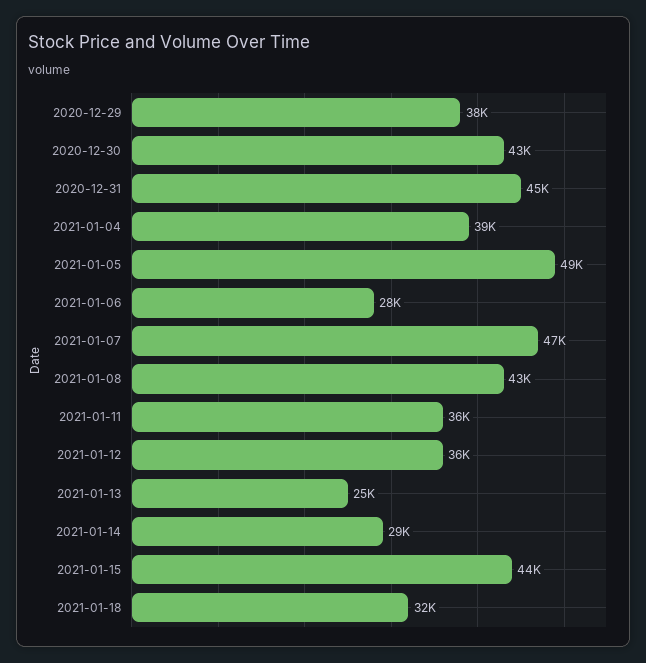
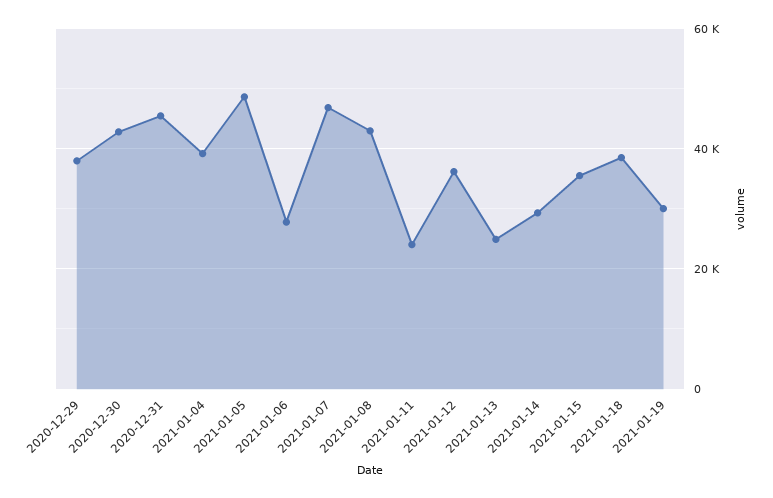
2021-01-11: 36000 -> 24000
2021-01-15: 44000 -> 36000
2021-01-18: 32000 -> 38000
2021-01-19: none -> 30000

